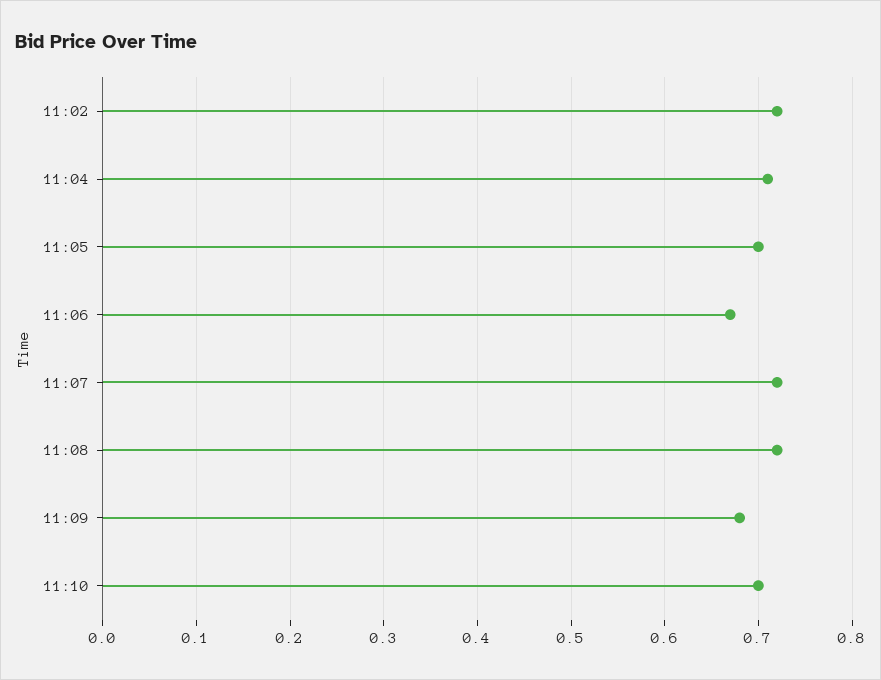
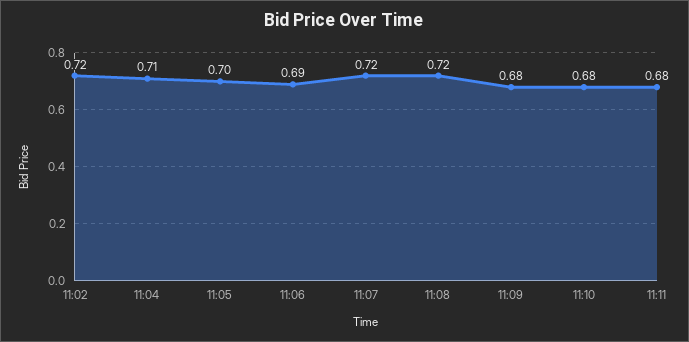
11:06: 0.67 -> 0.69
11:10: 0.7 -> 0.68
11:11: none -> 0.68

